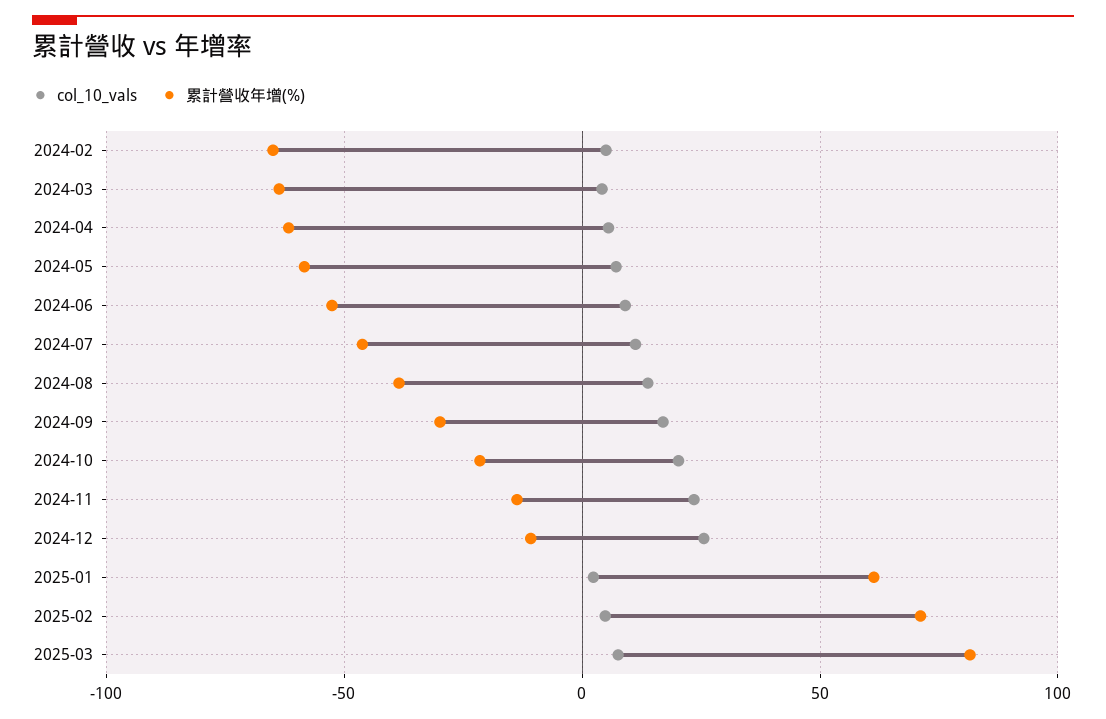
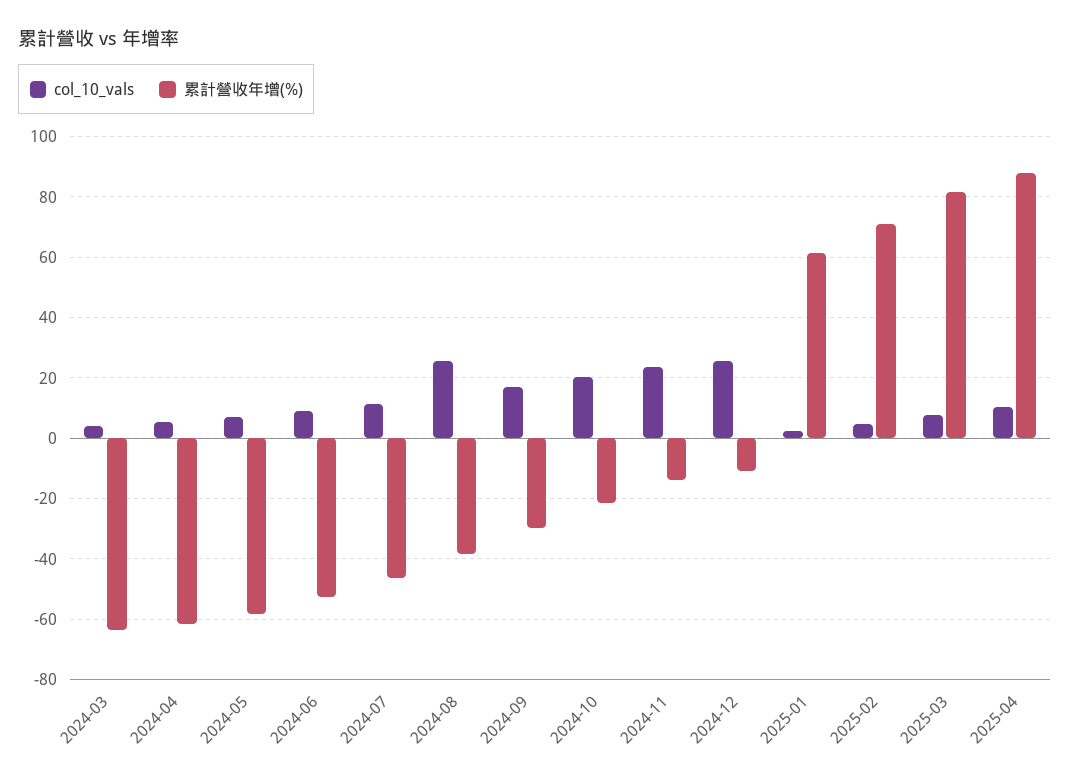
col_10_vals, 2024-02: 5 -> none
累計營收年增(%), 2024-02: -65 -> none
col_10_vals, 2024-08: 15 -> 26
col_10_vals, 2025-04: none -> 10
累計營收年增(%), 2025-04: none -> 88

